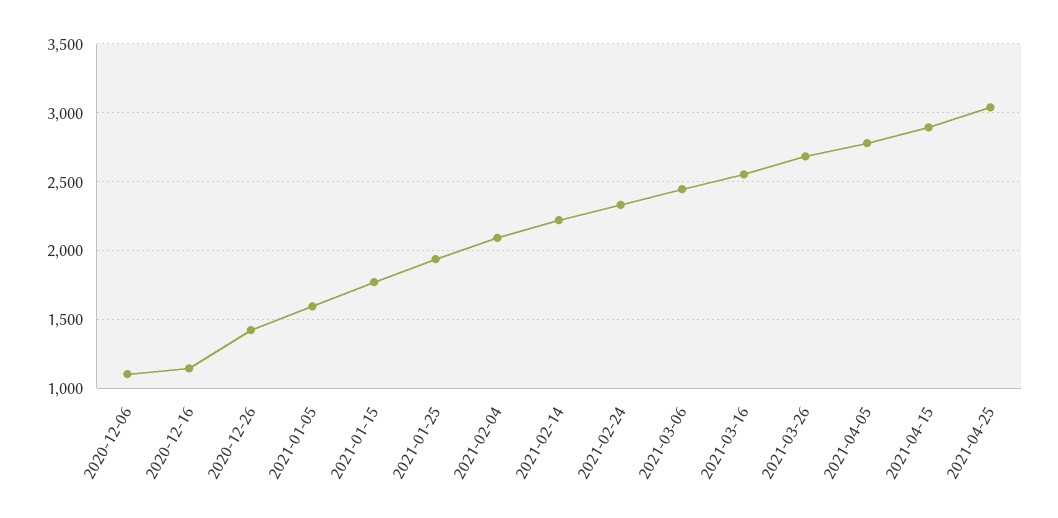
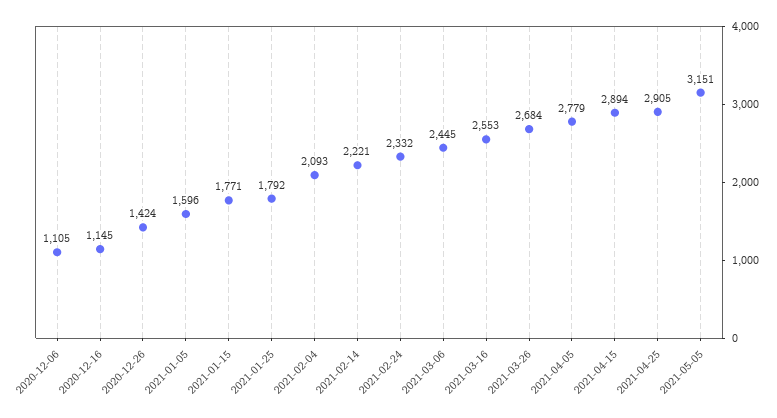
2021-01-25: 1950 -> 1792
2021-04-25: 3050 -> 2905
2021-05-05: none -> 3151

